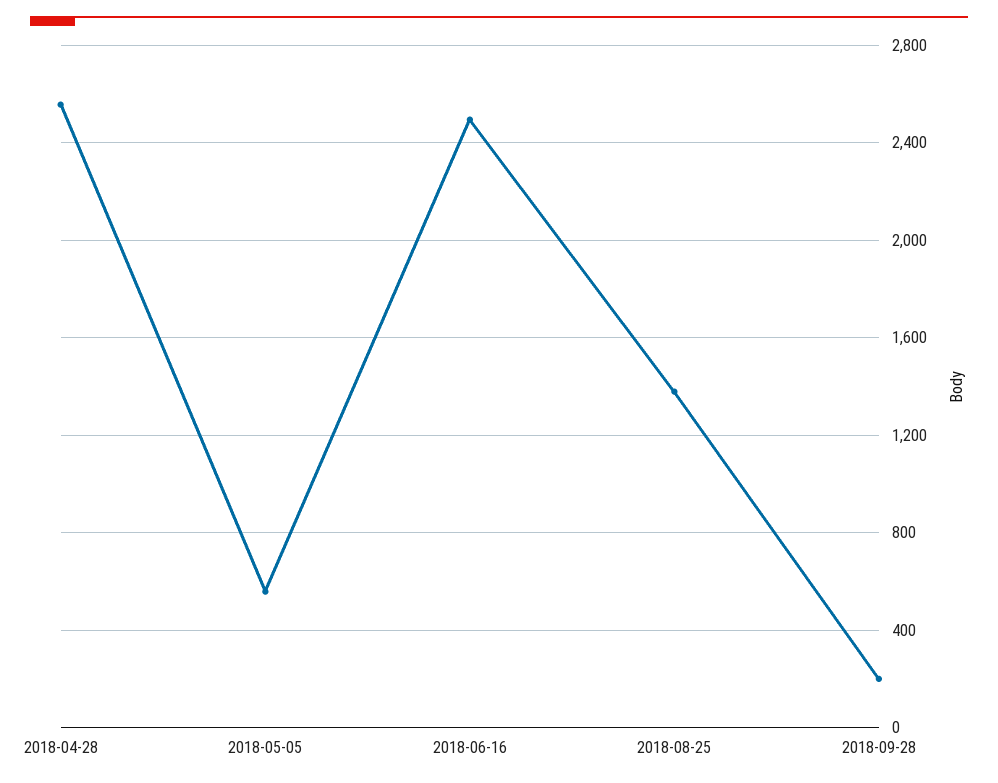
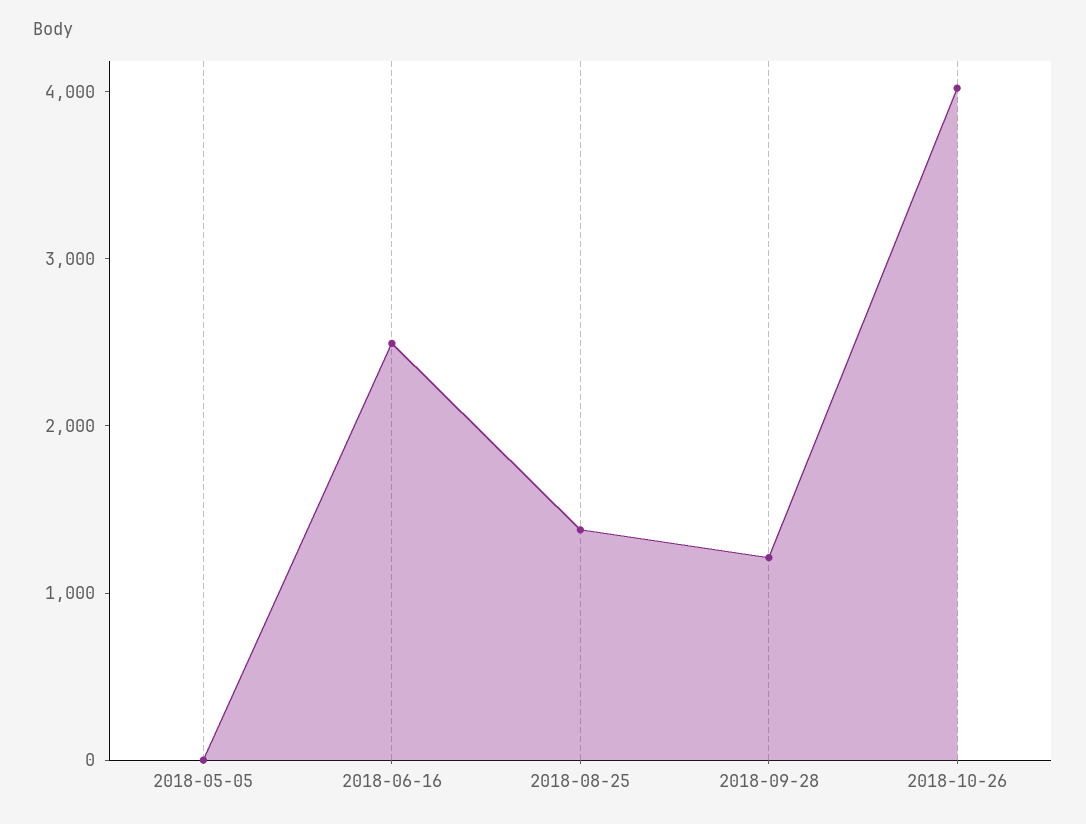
2018-04-28: 2550 -> none
2018-05-05: 550 -> 0
2018-09-28: 200 -> 1200
2018-10-26: none -> 4000

